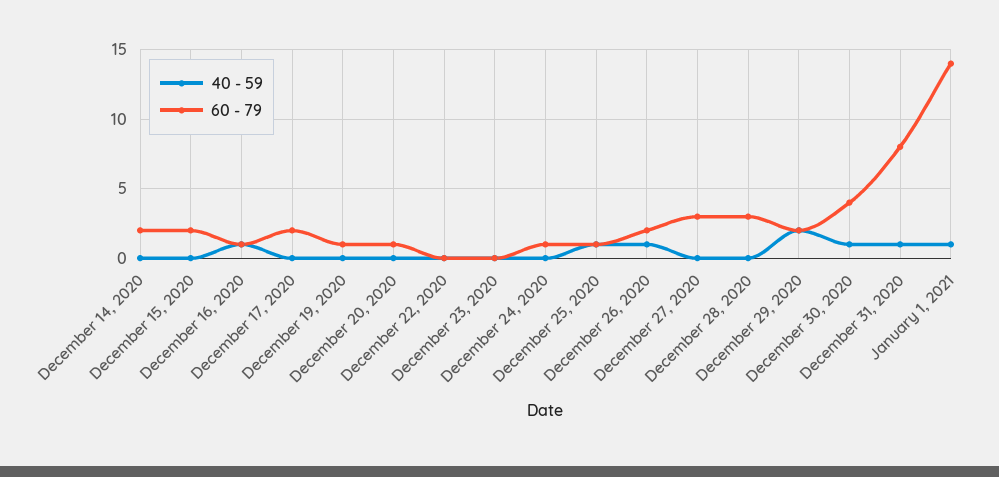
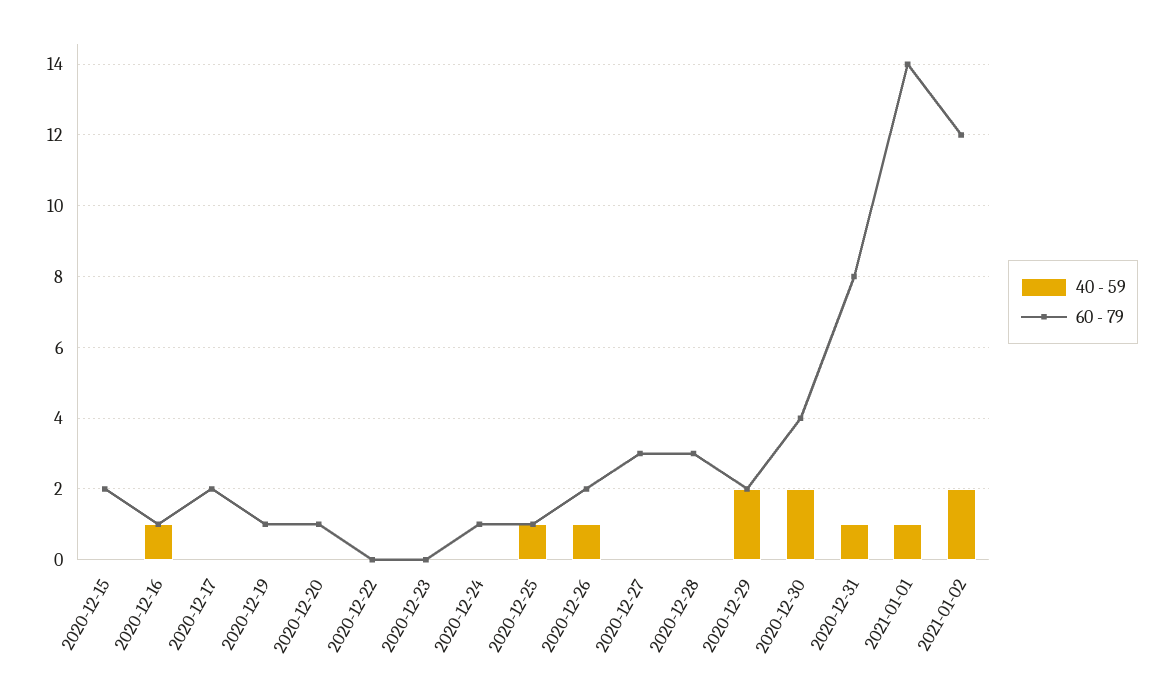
40 - 59, December 14, 2020: 0 -> none
60 - 79, December 14, 2020: 2 -> none
40 - 59, December 30, 2020: 1 -> 2
40 - 59, 2021-01-02: none -> 2
60 - 79, 2021-01-02: none -> 12

